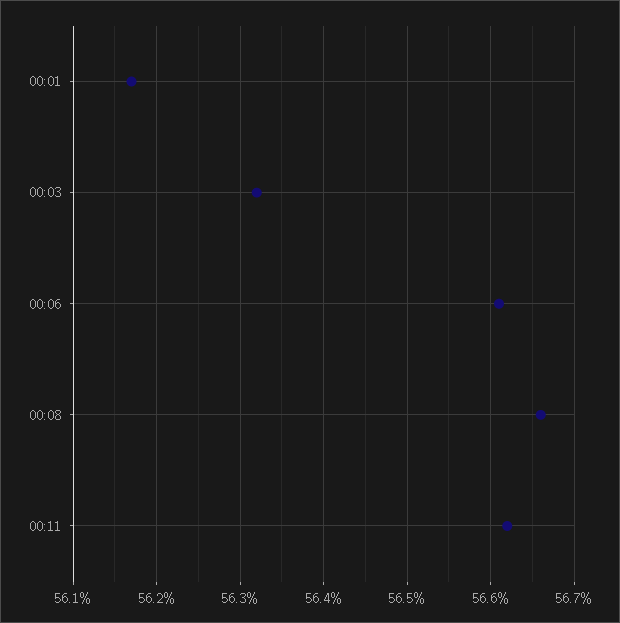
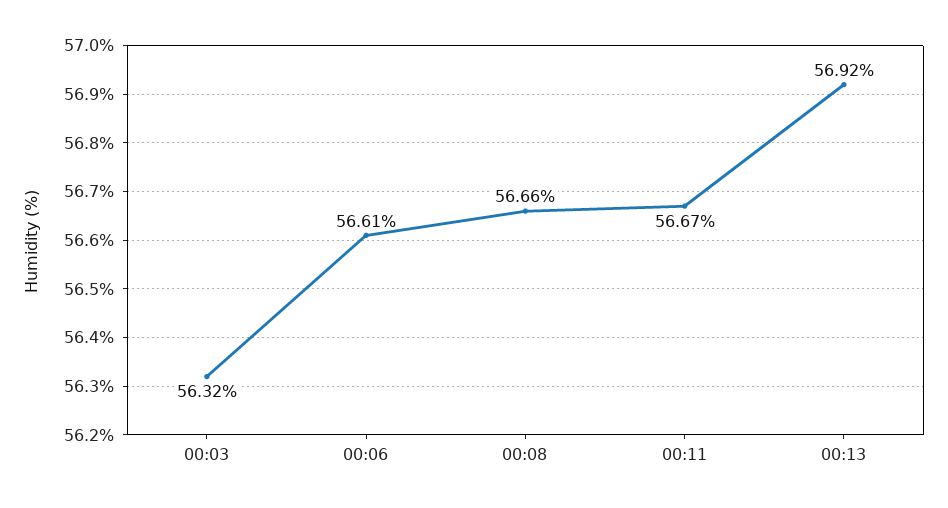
00:01: 56.17 -> none
00:11: 56.62 -> 56.67
00:13: none -> 56.92

